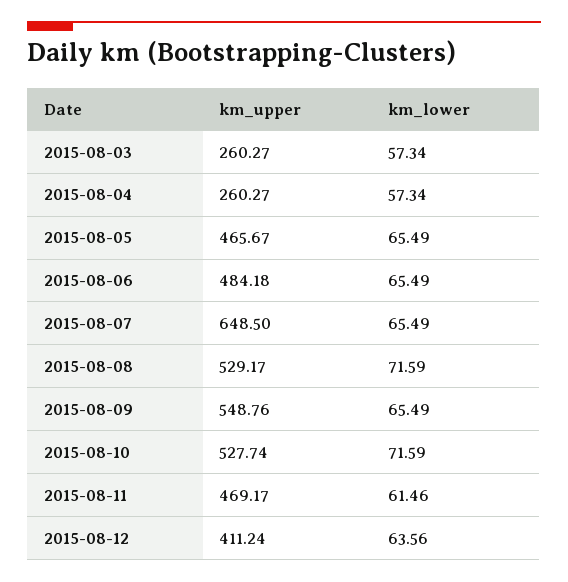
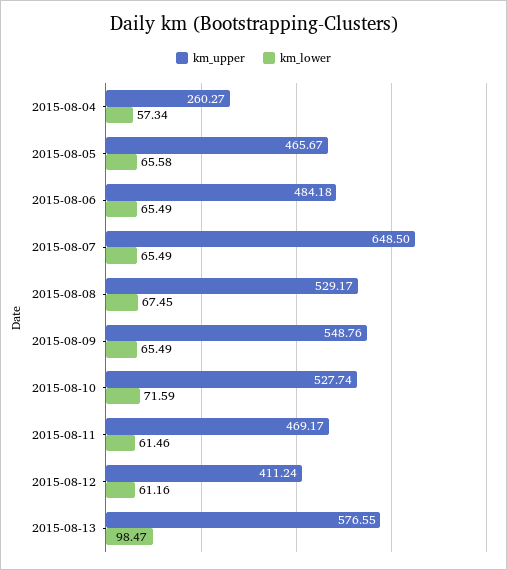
km_upper, 2015-08-03: 260.27 -> none
km_lower, 2015-08-03: 57.34 -> none
km_lower, 2015-08-05: 65.49 -> 65.58
km_lower, 2015-08-08: 71.59 -> 67.45
km_lower, 2015-08-12: 63.56 -> 61.16
km_upper, 2015-08-13: none -> 576.55
km_lower, 2015-08-13: none -> 98.47

